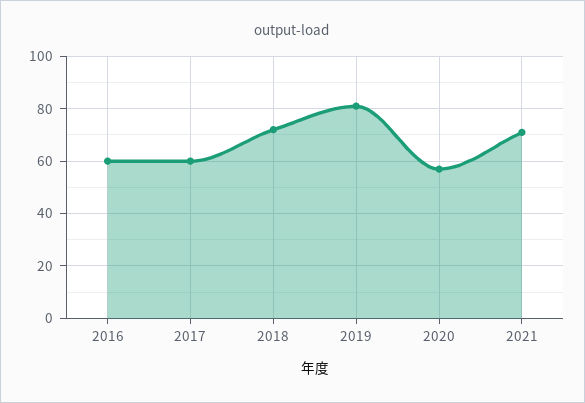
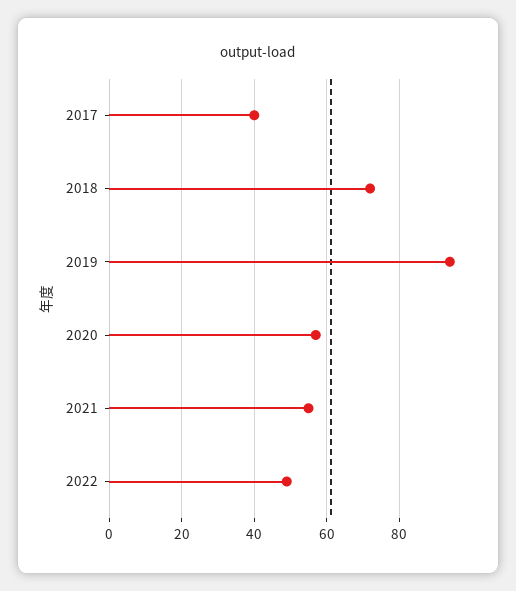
2016: 60 -> none
2017: 60 -> 40
2019: 80 -> 95
2021: 70 -> 55
2022: none -> 50

